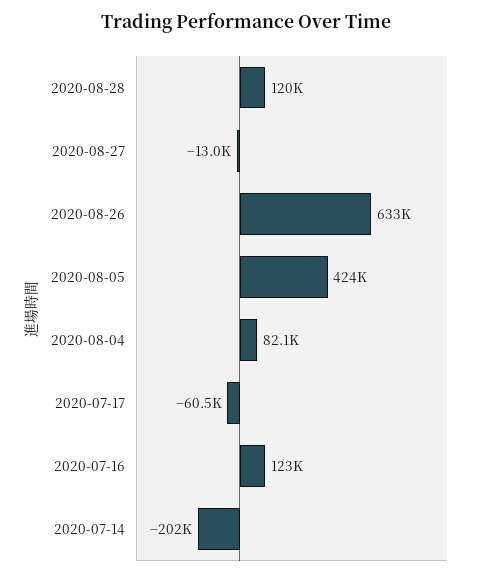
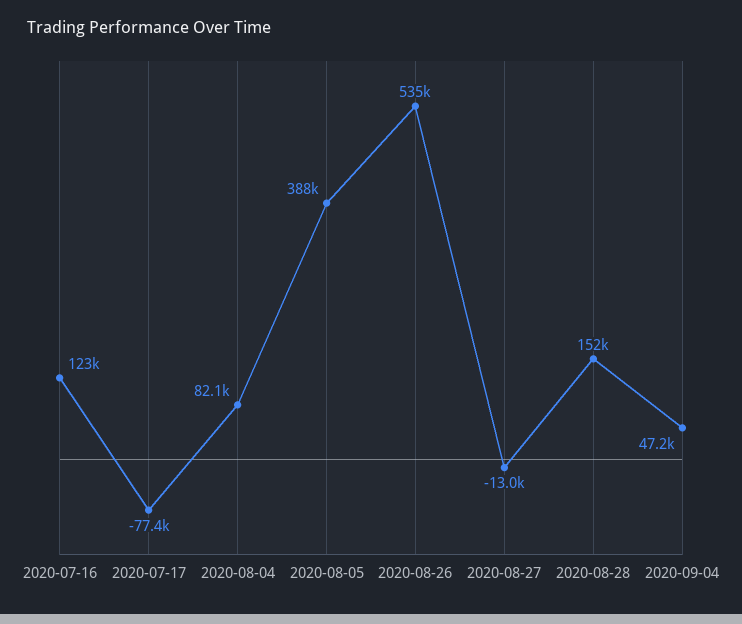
2020-08-28: 120000 -> 152000
2020-08-26: 633000 -> 535000
2020-08-05: 424000 -> 388000
2020-07-17: -60500 -> -77400
2020-07-14: -202000 -> none
2020-09-04: none -> 47200

